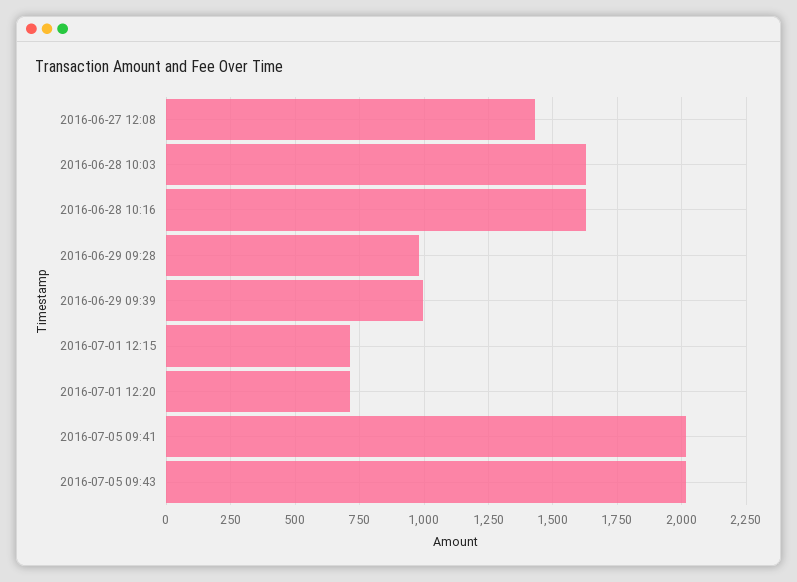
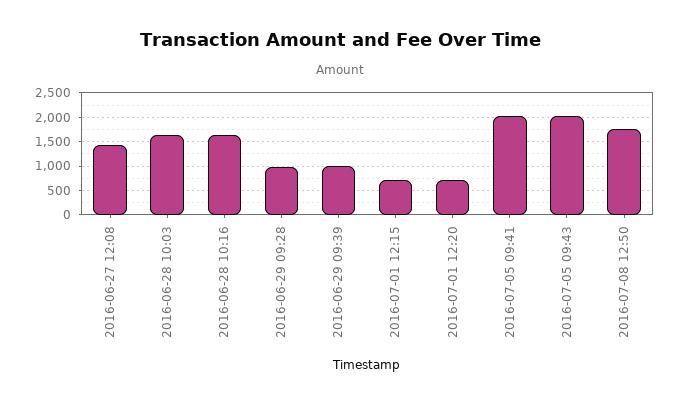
2016-07-08 12:50: none -> 1750

